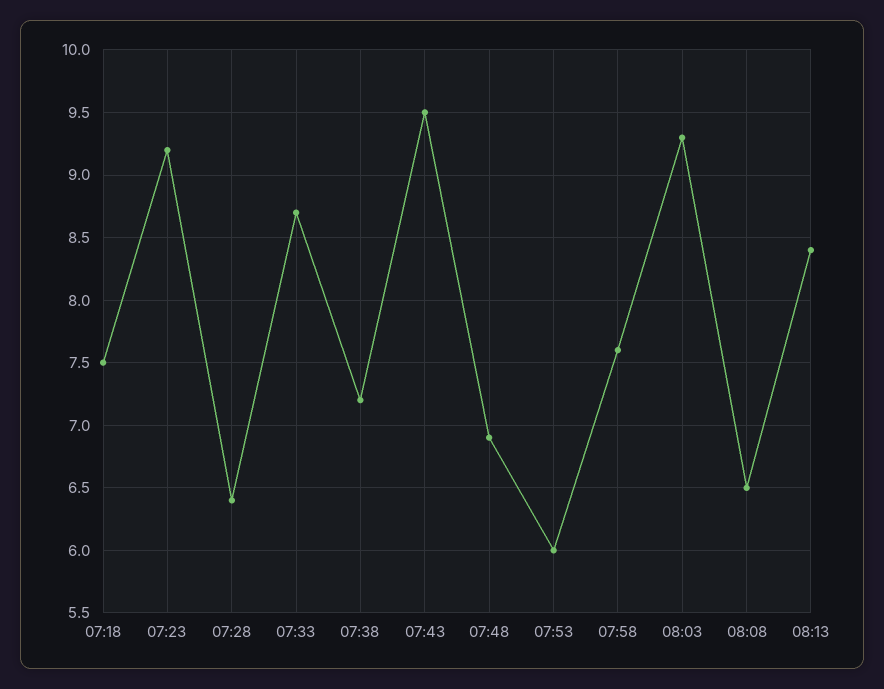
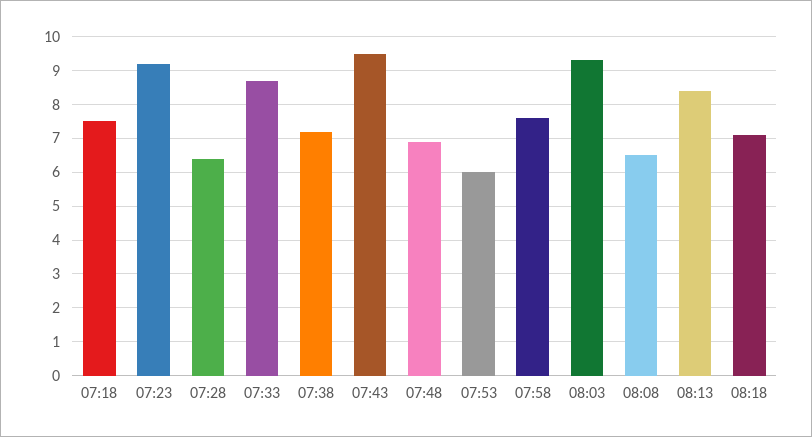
08:18: none -> 7

